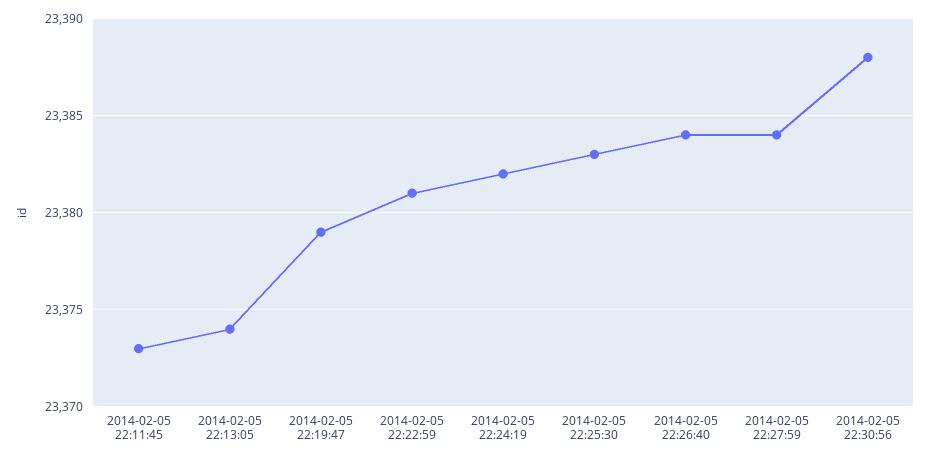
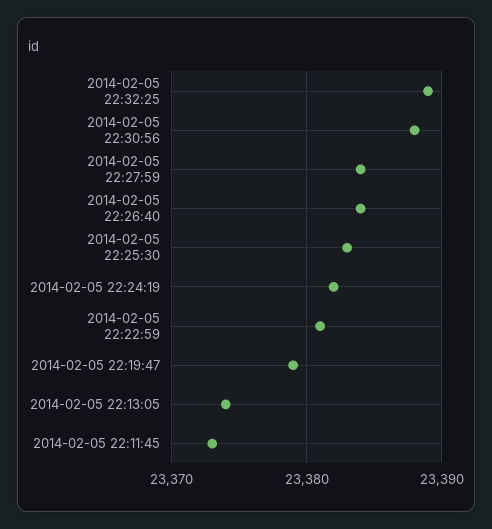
2014-02-05 22:32:25: none -> 23389

